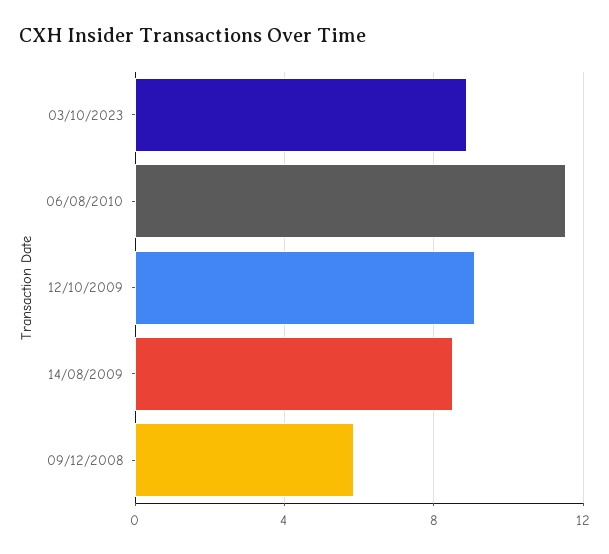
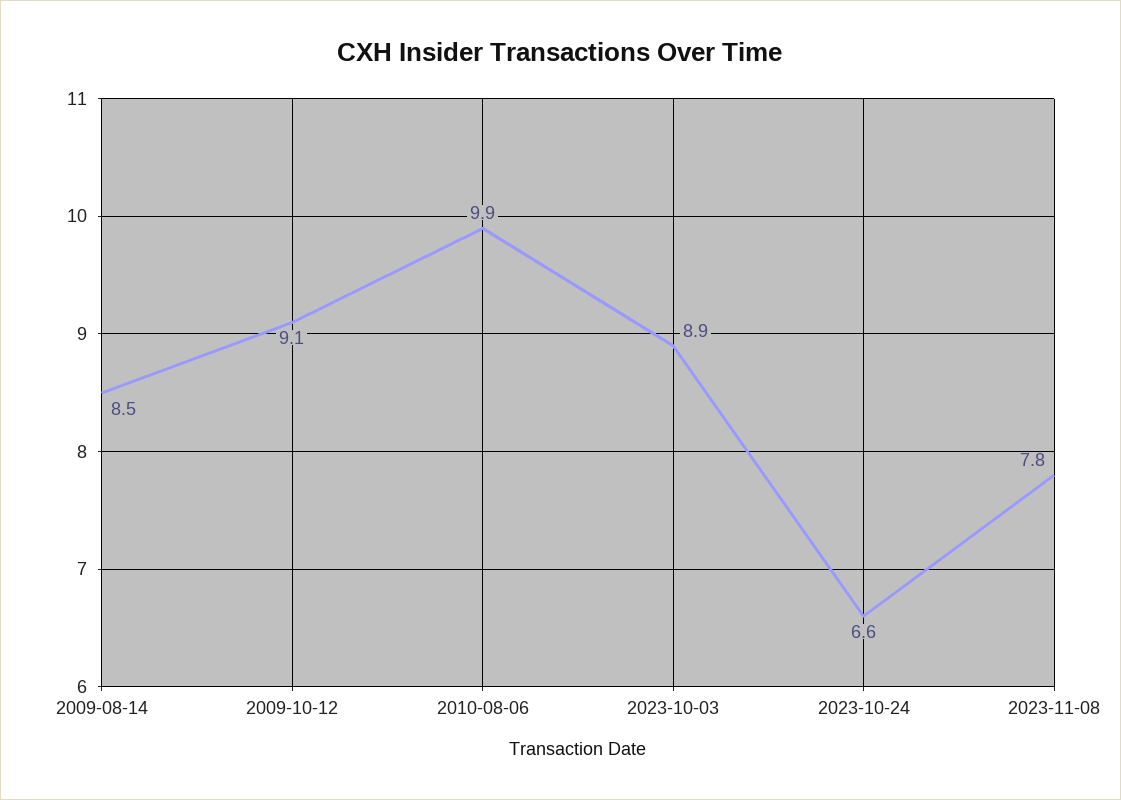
06/08/2010: 11.5 -> 9.9
09/12/2008: 6 -> none
2023-10-24: none -> 6.6
2023-11-08: none -> 7.8

